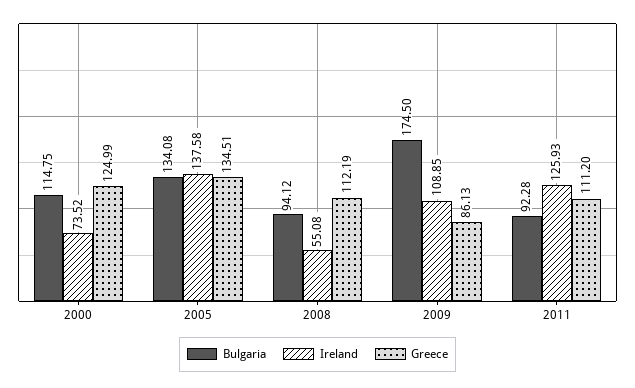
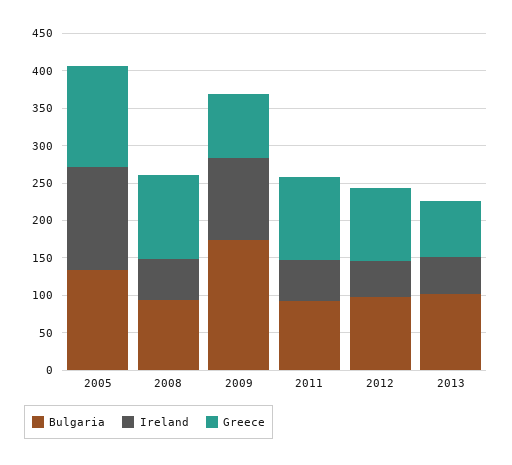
Bulgaria, 2000: 114.75 -> none
Ireland, 2000: 73.52 -> none
Greece, 2000: 124.99 -> none
Ireland, 2011: 125.93 -> 50
Bulgaria, 2012: none -> 100
Ireland, 2012: none -> 50
Greece, 2012: none -> 100
Bulgaria, 2013: none -> 100
Ireland, 2013: none -> 50
Greece, 2013: none -> 75

